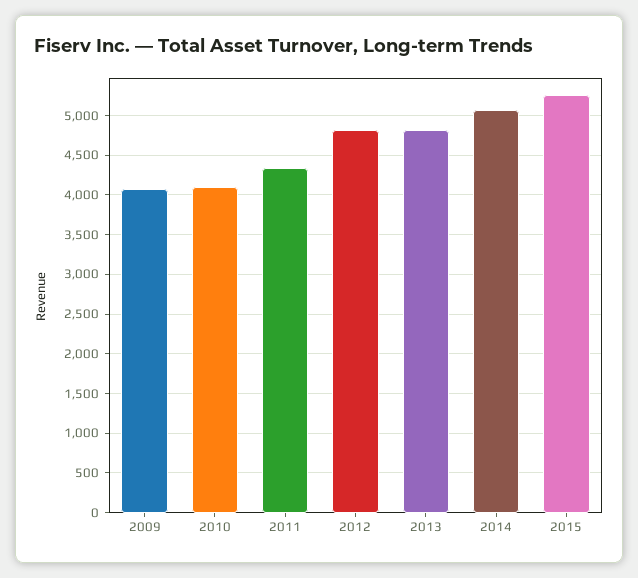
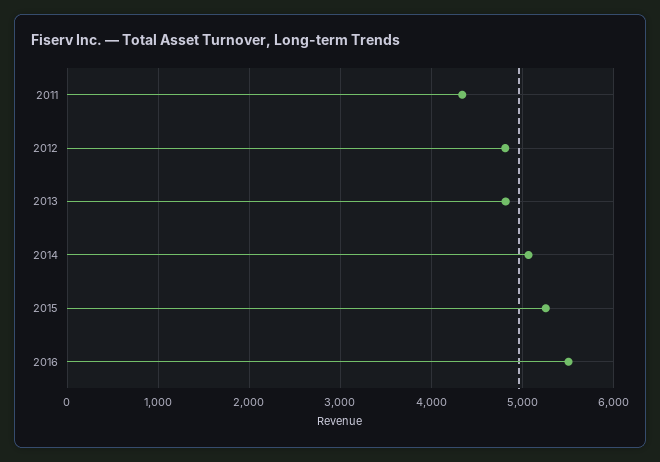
2009: 4100 -> none
2010: 4100 -> none
2016: none -> 5500

